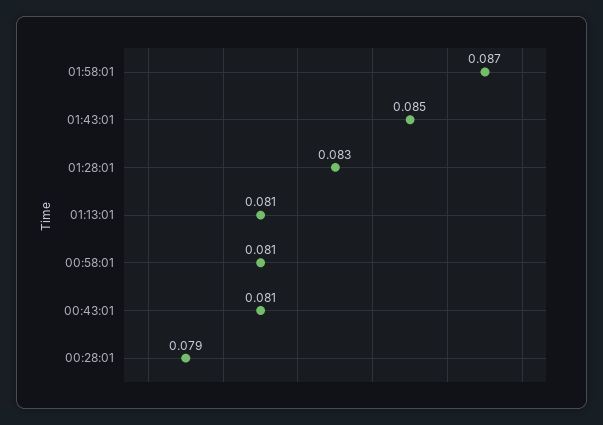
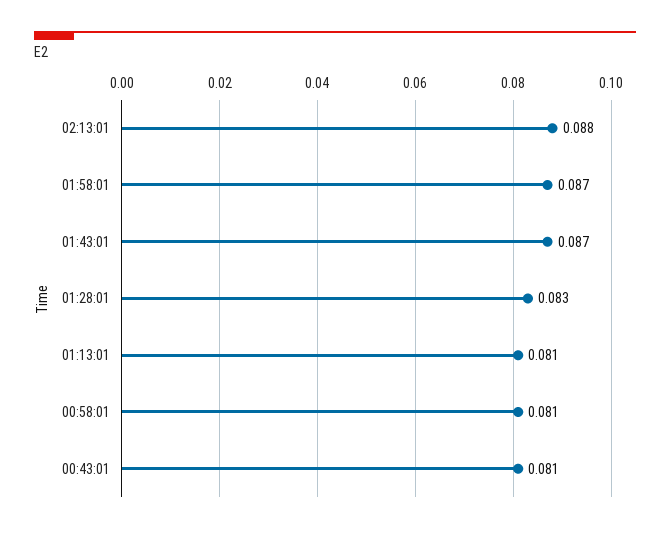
01:43:01: 0.085 -> 0.087
00:28:01: 0.079 -> none
02:13:01: none -> 0.088

